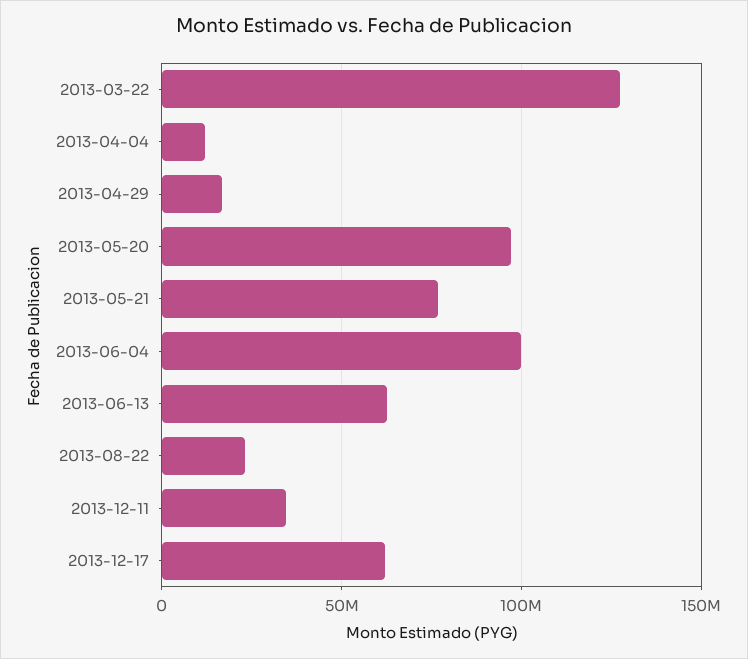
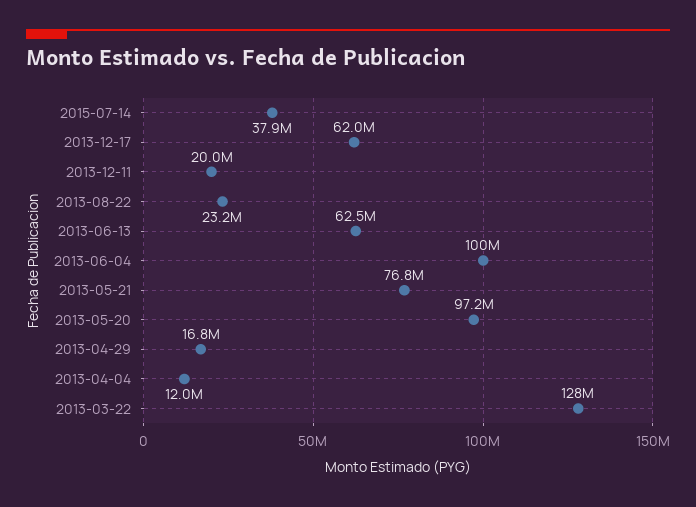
2013-12-11: 35000000 -> 20000000
2015-07-14: none -> 37900000

